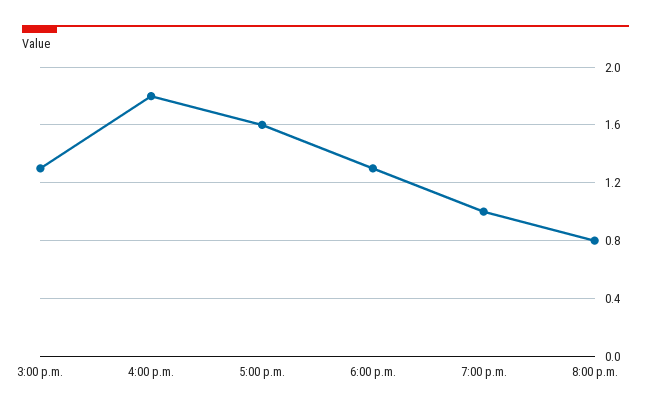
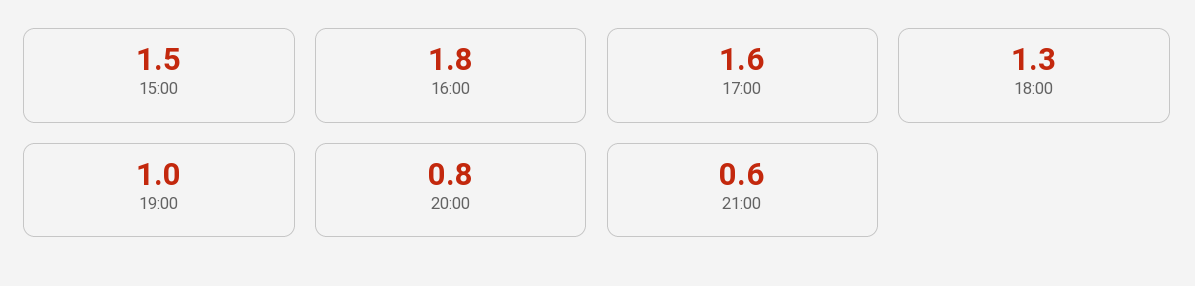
3:00 p.m.: 1.3 -> 1.5
21:00: none -> 0.6

